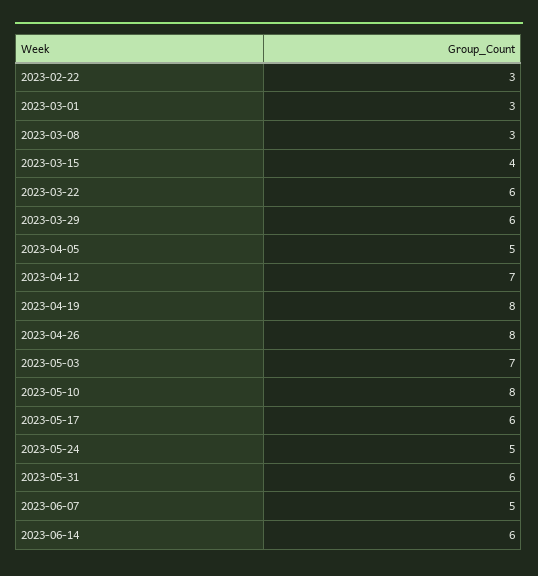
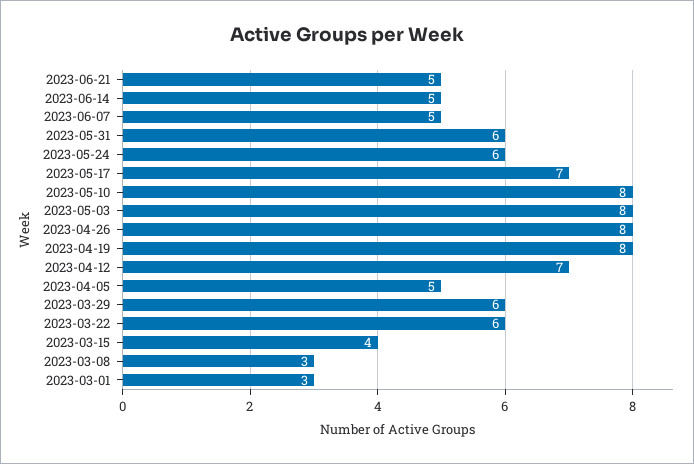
2023-02-22: 3 -> none
2023-05-03: 7 -> 8
2023-05-17: 6 -> 7
2023-05-24: 5 -> 6
2023-06-14: 6 -> 5
2023-06-21: none -> 5

